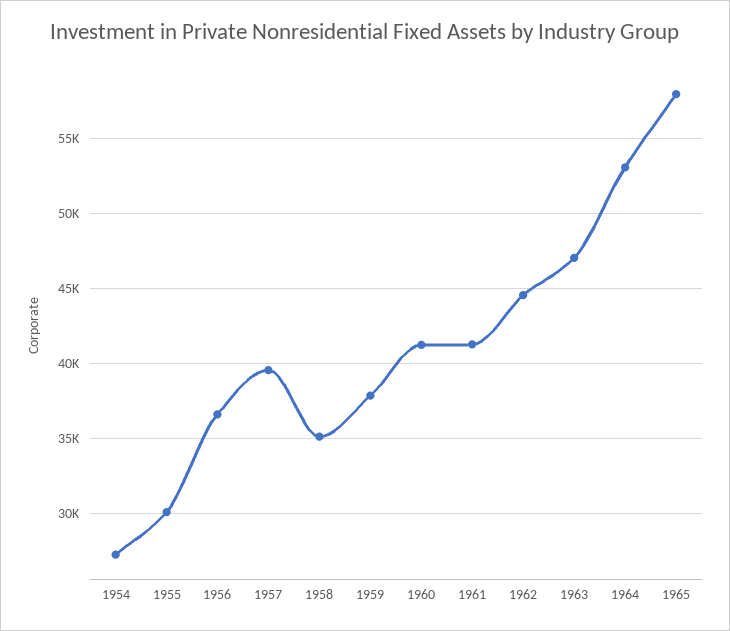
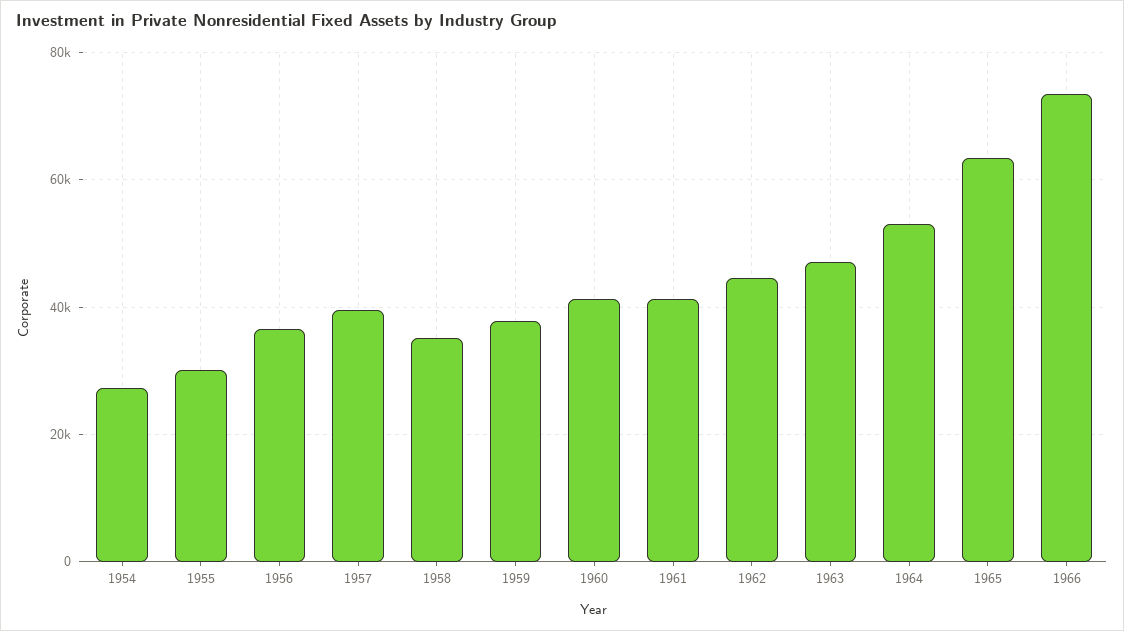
1965: 58000 -> 64000
1966: none -> 74000

